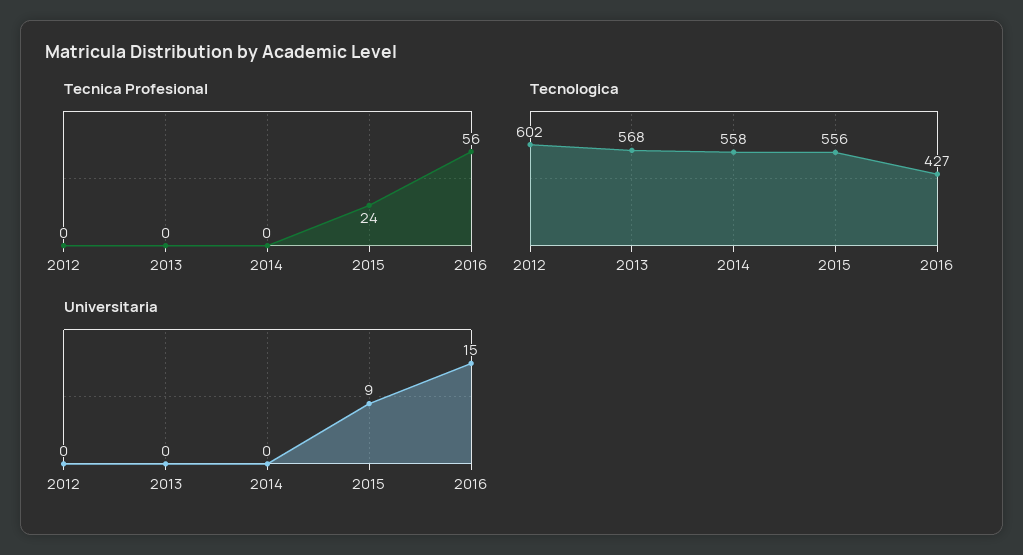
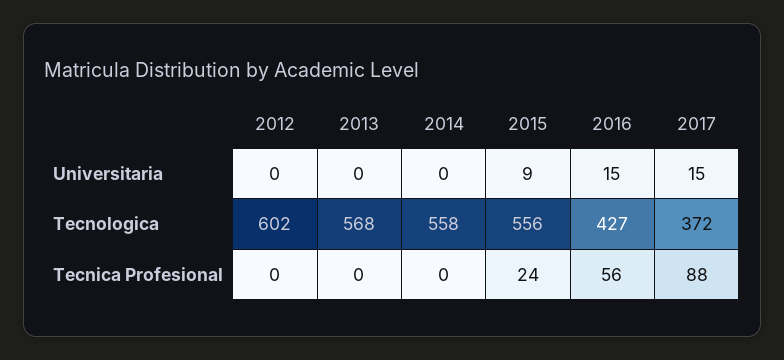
Universitaria, 2017: none -> 15
Tecnologica, 2017: none -> 372
Tecnica Profesional, 2017: none -> 88

